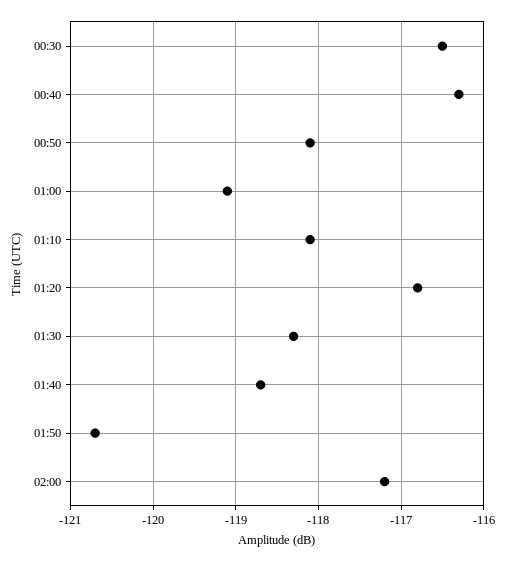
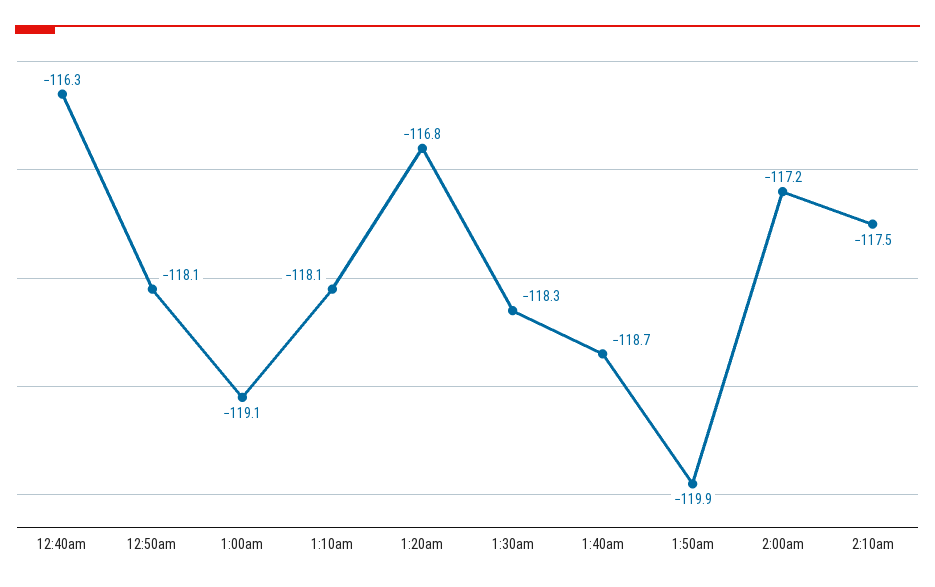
00:30: -116.5 -> none
01:50: -120.7 -> -119.9
2:10am: none -> -117.5

